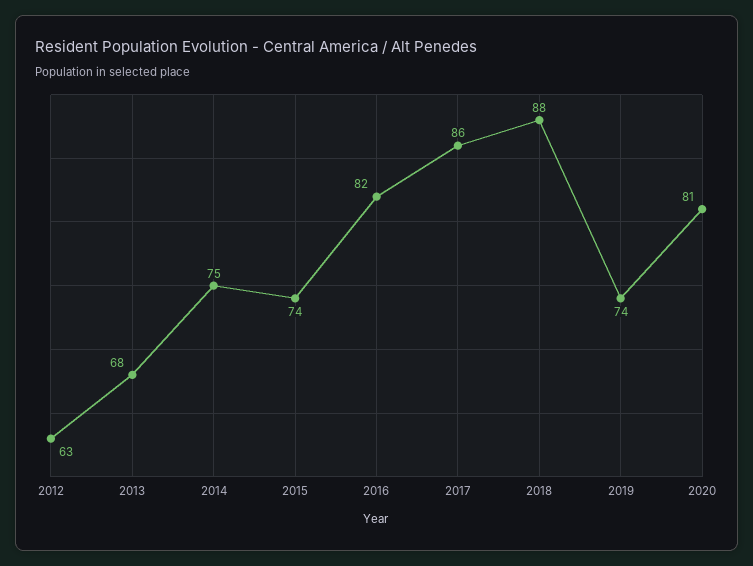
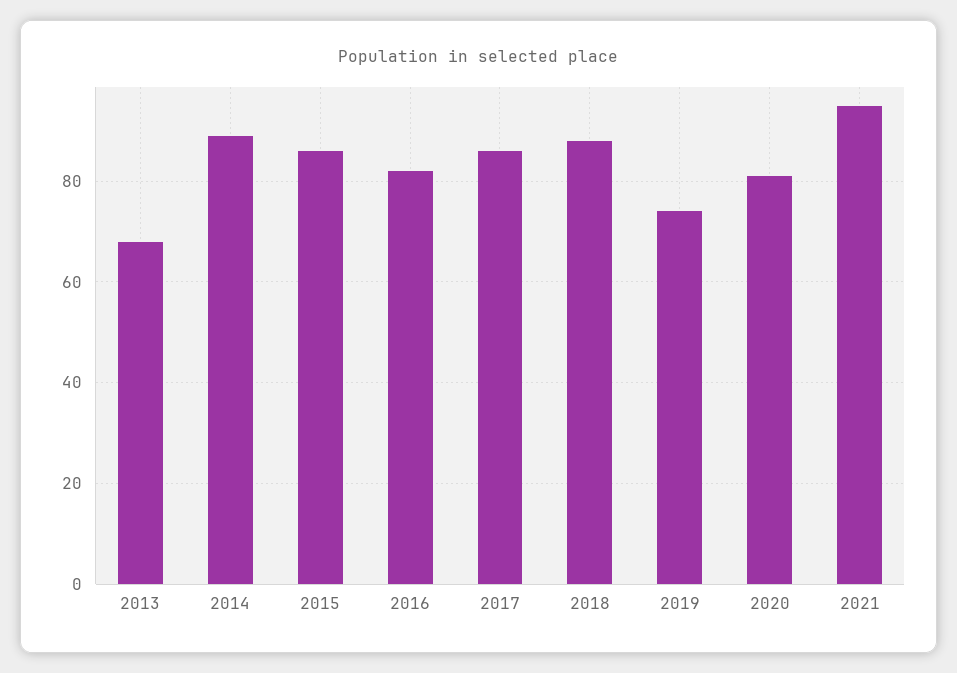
2012: 63 -> none
2014: 75 -> 90
2015: 74 -> 85
2021: none -> 95

